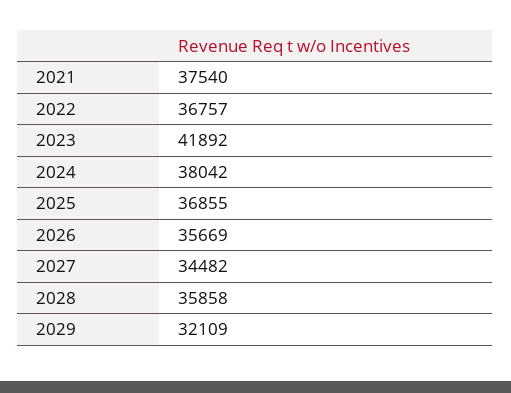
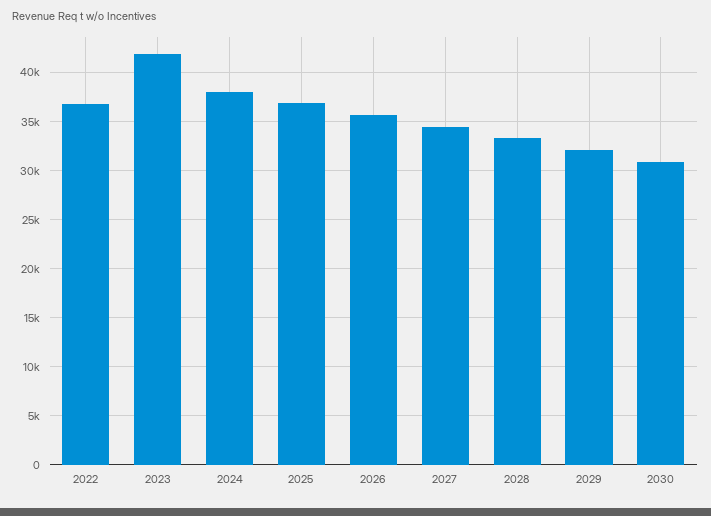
2021: 37540 -> none
2028: 35858 -> 33000
2030: none -> 31000

